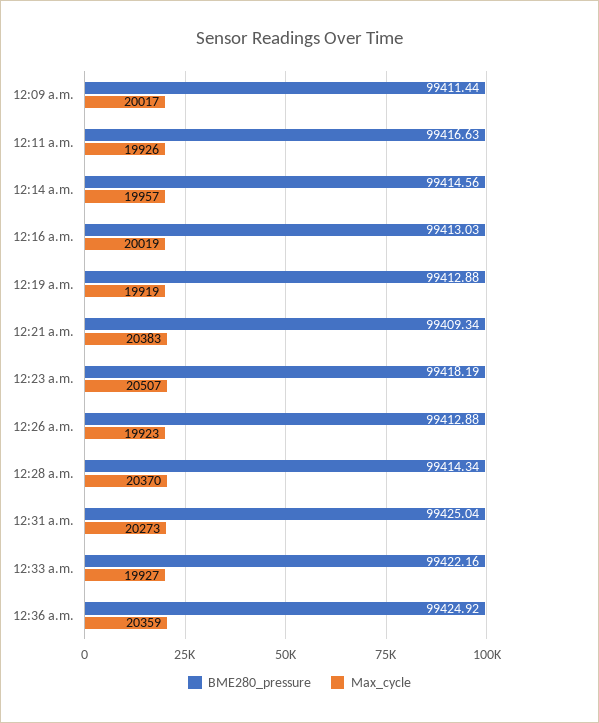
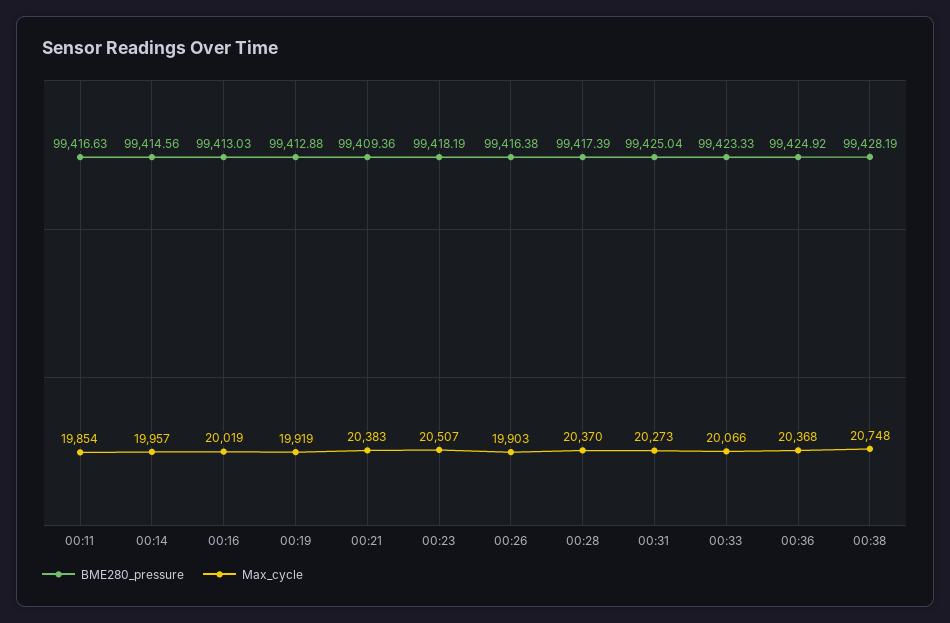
BME280_pressure, 12:09 a.m.: 99411.44 -> none
Max_cycle, 12:09 a.m.: 20017 -> none
Max_cycle, 12:11 a.m.: 19926 -> 19854
BME280_pressure, 12:21 a.m.: 99409.34 -> 99409.36
BME280_pressure, 12:26 a.m.: 99412.88 -> 99416.38
Max_cycle, 12:26 a.m.: 19923 -> 19903
BME280_pressure, 12:28 a.m.: 99414.34 -> 99417.39
BME280_pressure, 12:33 a.m.: 99422.16 -> 99423.33
Max_cycle, 12:33 a.m.: 19927 -> 20066
Max_cycle, 12:36 a.m.: 20359 -> 20368
BME280_pressure, 00:38: none -> 99428.19
Max_cycle, 00:38: none -> 20748

